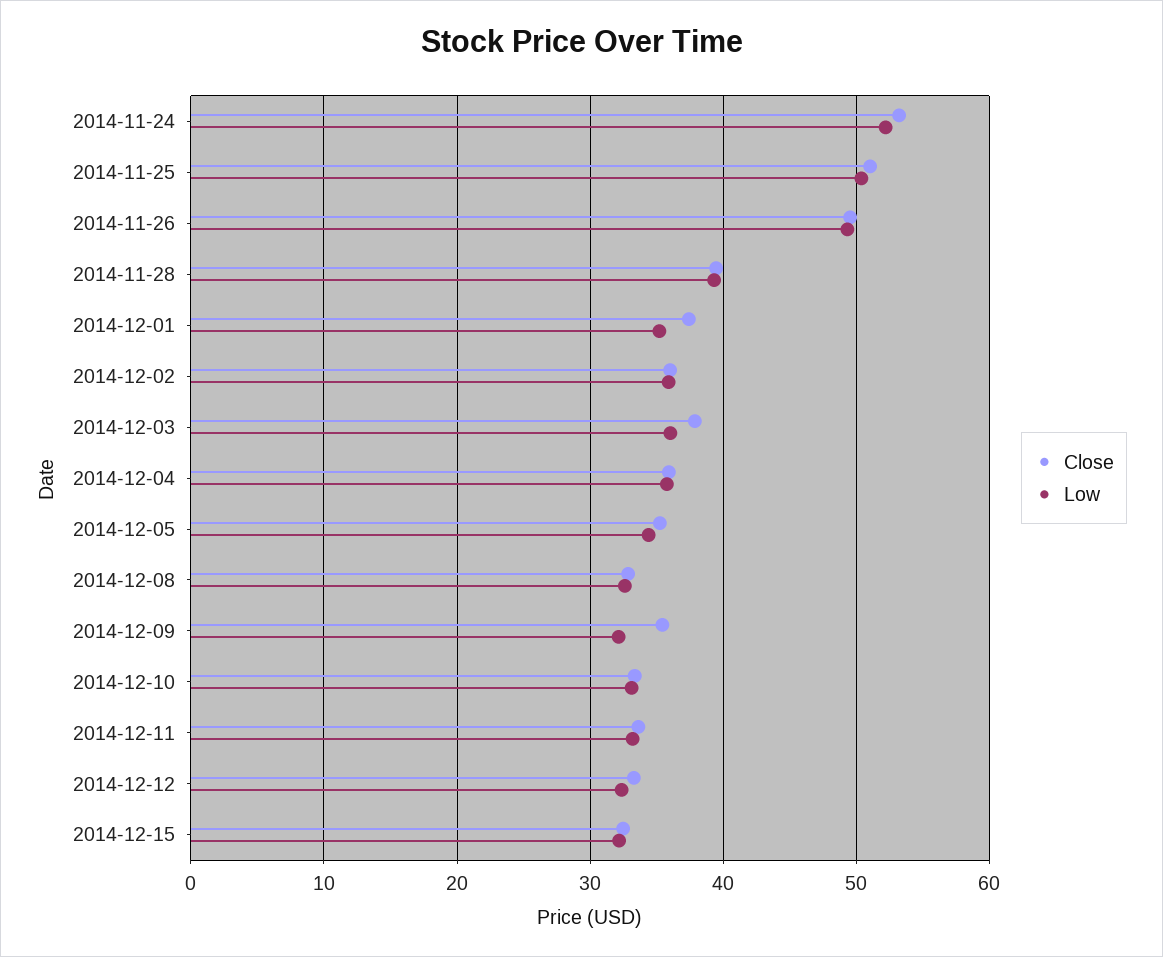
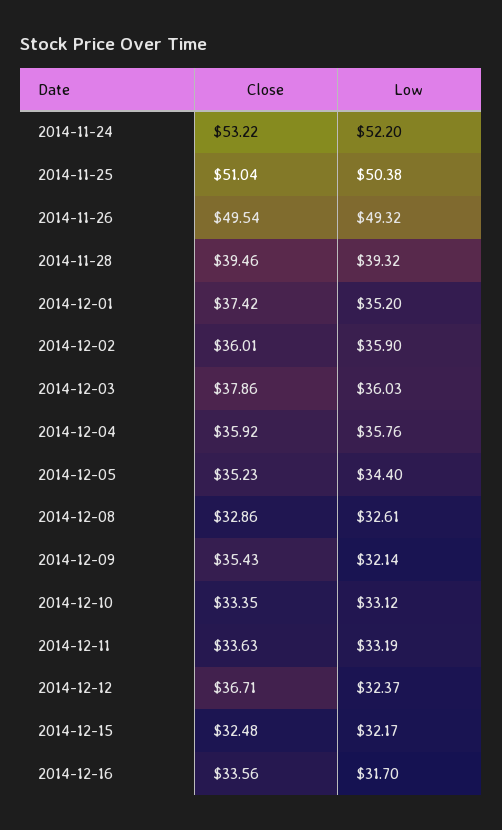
Close, 2014-12-12: 33 -> 36.71
Close, 2014-12-16: none -> 33.56
Low, 2014-12-16: none -> 31.7

